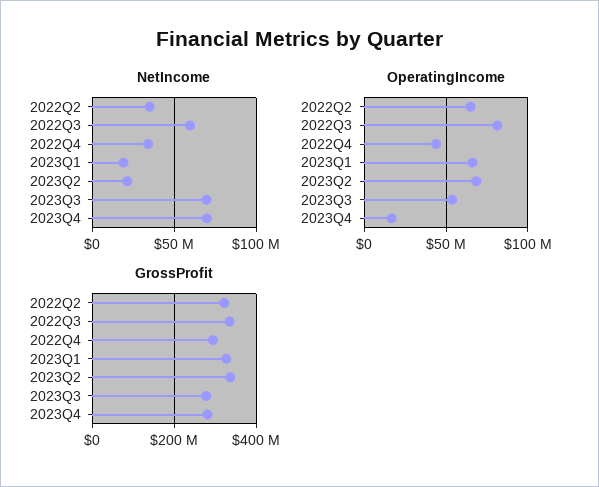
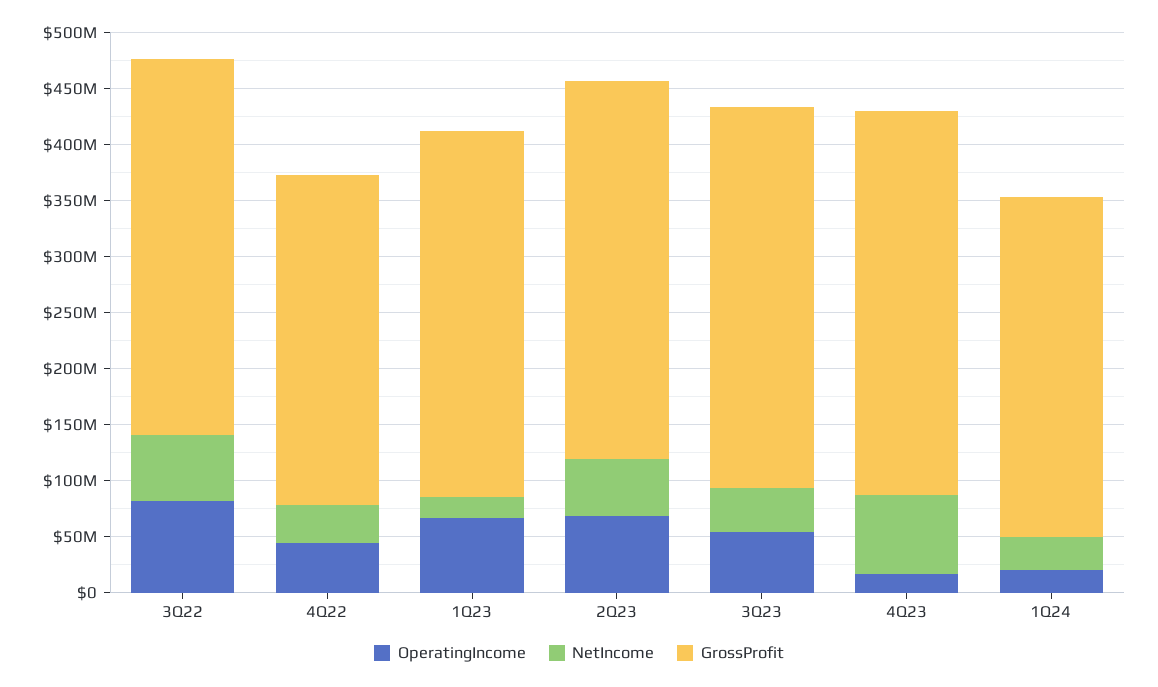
NetIncome, 2022Q2: 35000000 -> none
NetIncome, 2023Q2: 20000000 -> 50000000
NetIncome, 2023Q3: 70000000 -> 40000000
OperatingIncome, 2022Q2: 65000000 -> none
GrossProfit, 2022Q2: 320000000 -> none
GrossProfit, 2023Q3: 280000000 -> 340000000
GrossProfit, 2023Q4: 280000000 -> 340000000
OperatingIncome, 1Q24: none -> 20000000
NetIncome, 1Q24: none -> 30000000
GrossProfit, 1Q24: none -> 300000000

